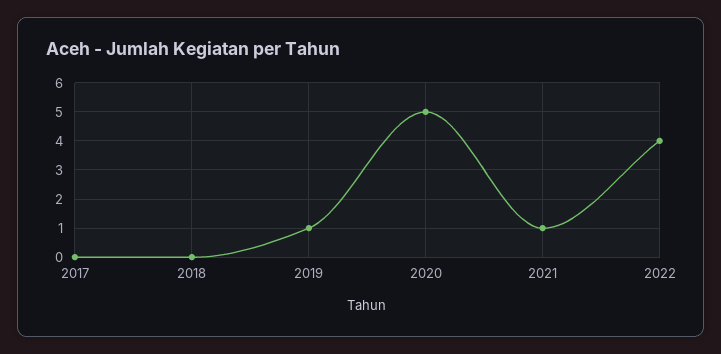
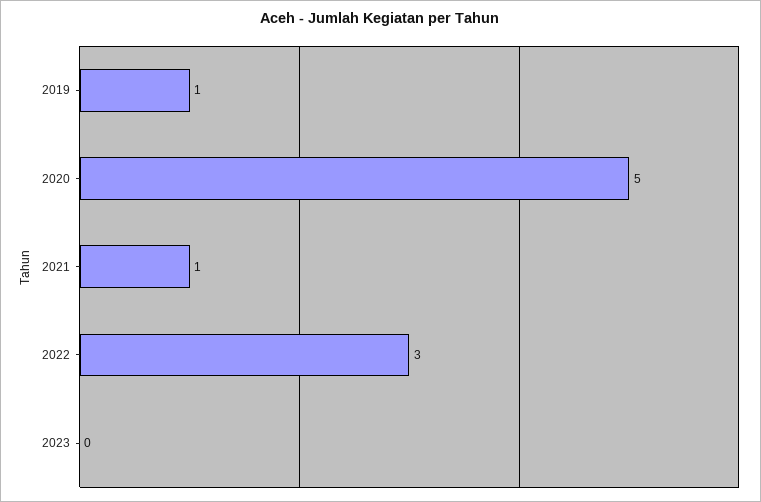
2017: 0 -> none
2018: 0 -> none
2022: 4 -> 3
2023: none -> 0

